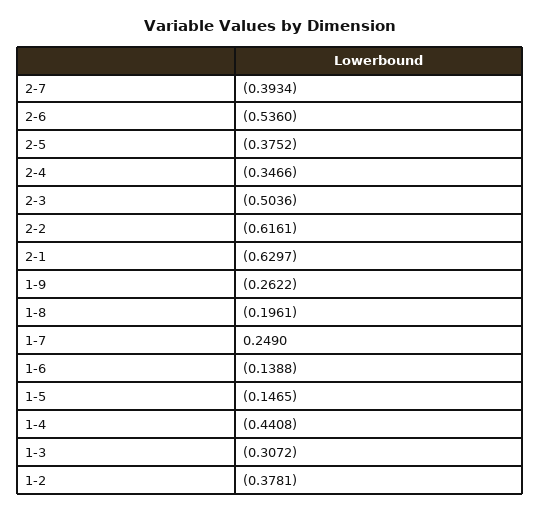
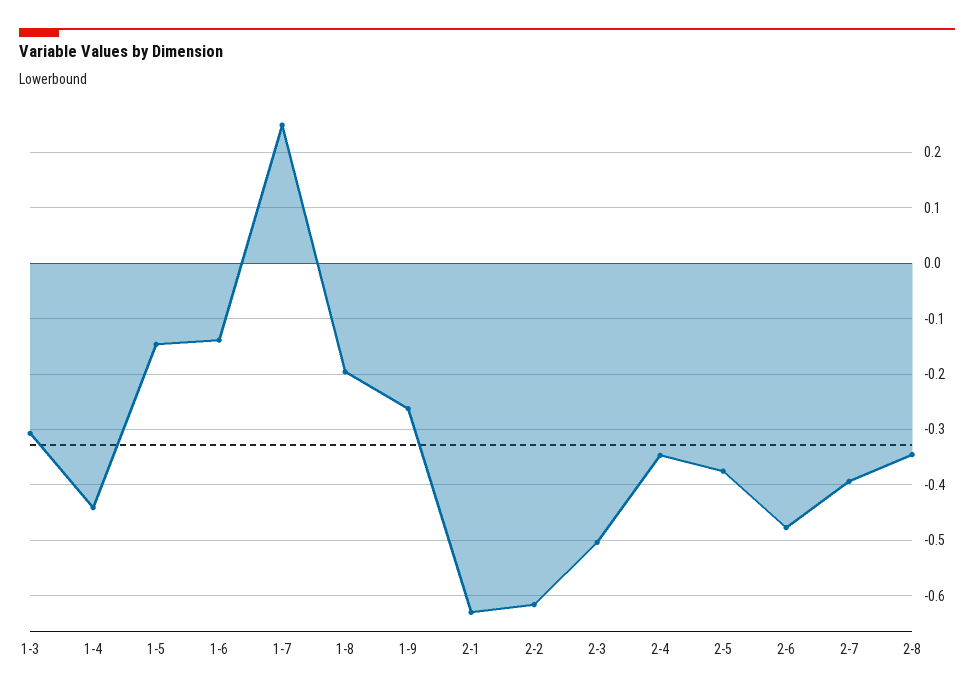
2-6: -0.536 -> -0.48
1-2: -0.3781 -> none
2-8: none -> -0.34

